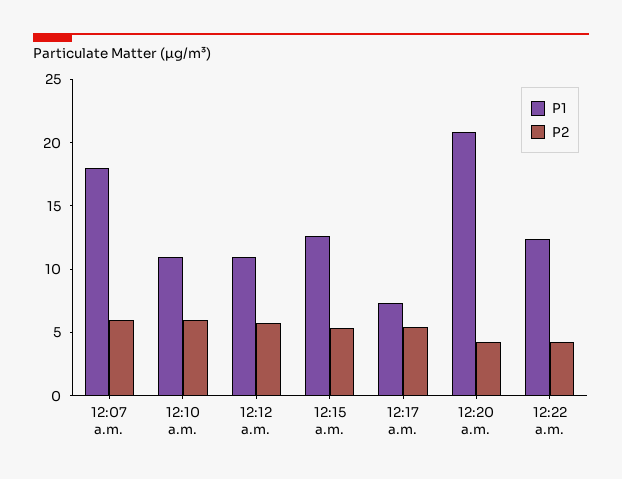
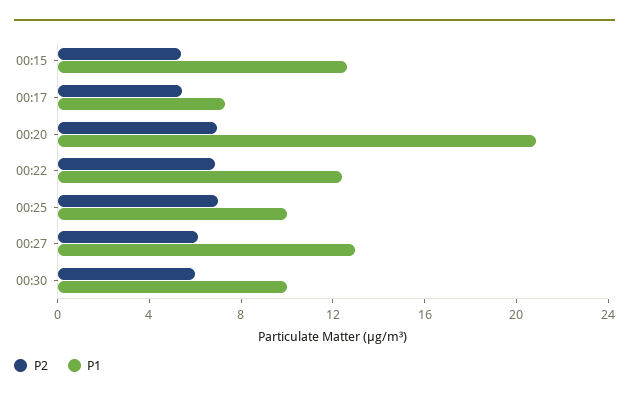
P1, 12:07 a.m.: 18 -> none
P2, 12:07 a.m.: 6 -> none
P1, 12:10 a.m.: 11 -> none
P2, 12:10 a.m.: 6 -> none
P1, 12:12 a.m.: 11 -> none
P2, 12:12 a.m.: 6 -> none
P2, 12:20 a.m.: 4 -> 7
P2, 12:22 a.m.: 4 -> 7
P2, 00:25: none -> 7
P1, 00:25: none -> 10
P2, 00:27: none -> 6
P1, 00:27: none -> 13
P2, 00:30: none -> 6
P1, 00:30: none -> 10

